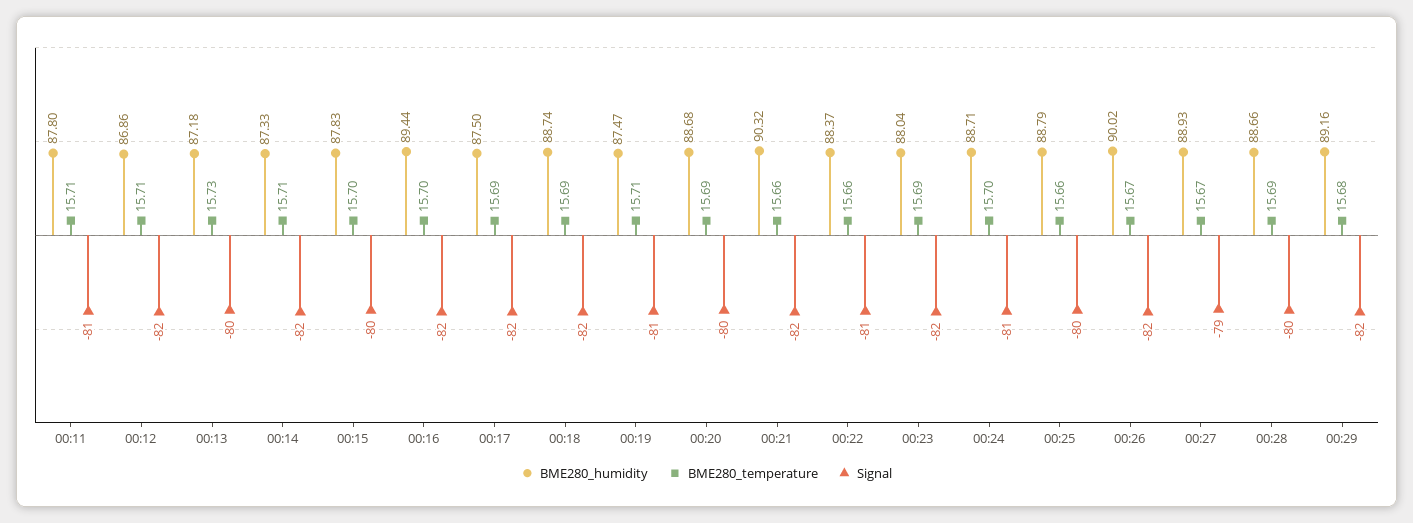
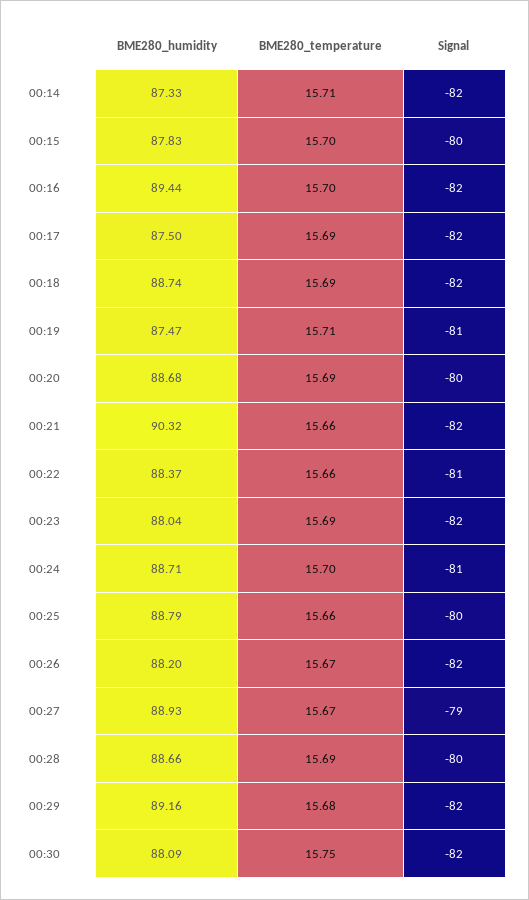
BME280_humidity, 00:11: 87.8 -> none
BME280_temperature, 00:11: 15.71 -> none
Signal, 00:11: -81 -> none
BME280_humidity, 00:12: 86.86 -> none
BME280_temperature, 00:12: 15.71 -> none
Signal, 00:12: -82 -> none
BME280_humidity, 00:13: 87.18 -> none
BME280_temperature, 00:13: 15.73 -> none
Signal, 00:13: -80 -> none
BME280_humidity, 00:26: 90.02 -> 88.2
BME280_humidity, 00:30: none -> 88.09
BME280_temperature, 00:30: none -> 15.75
Signal, 00:30: none -> -82

